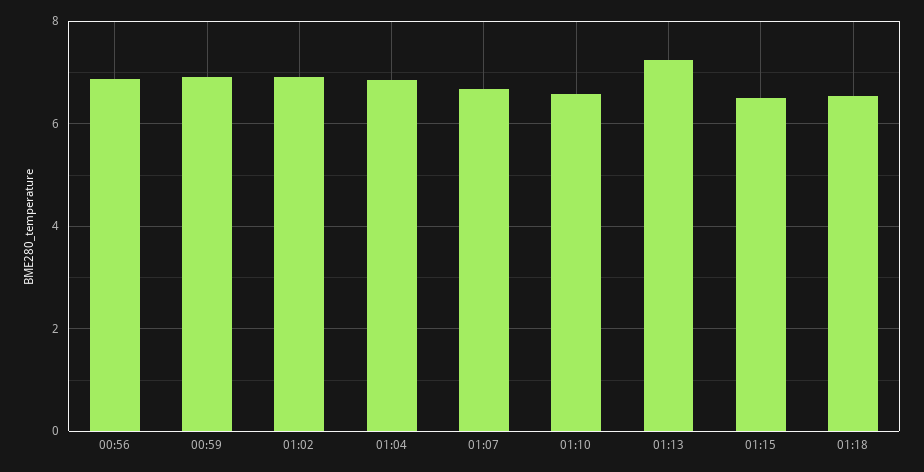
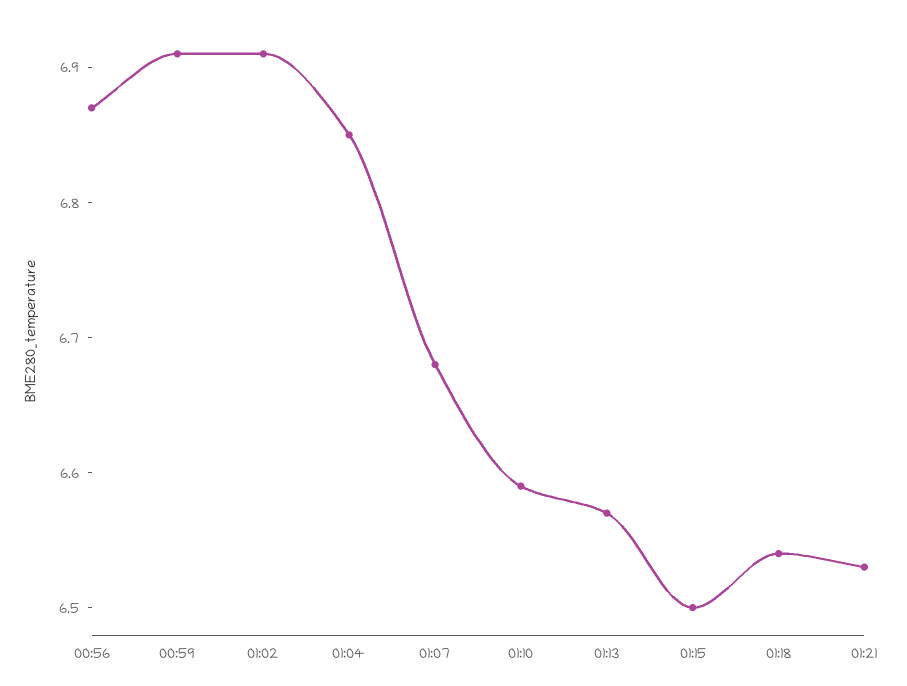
01:13: 7.2 -> 6.57
01:21: none -> 6.53

